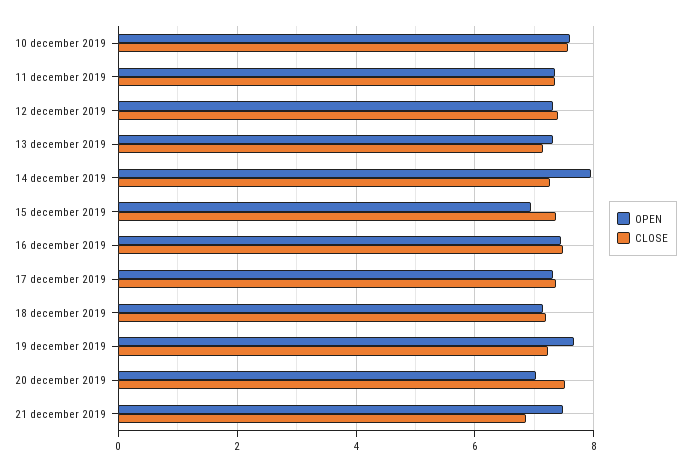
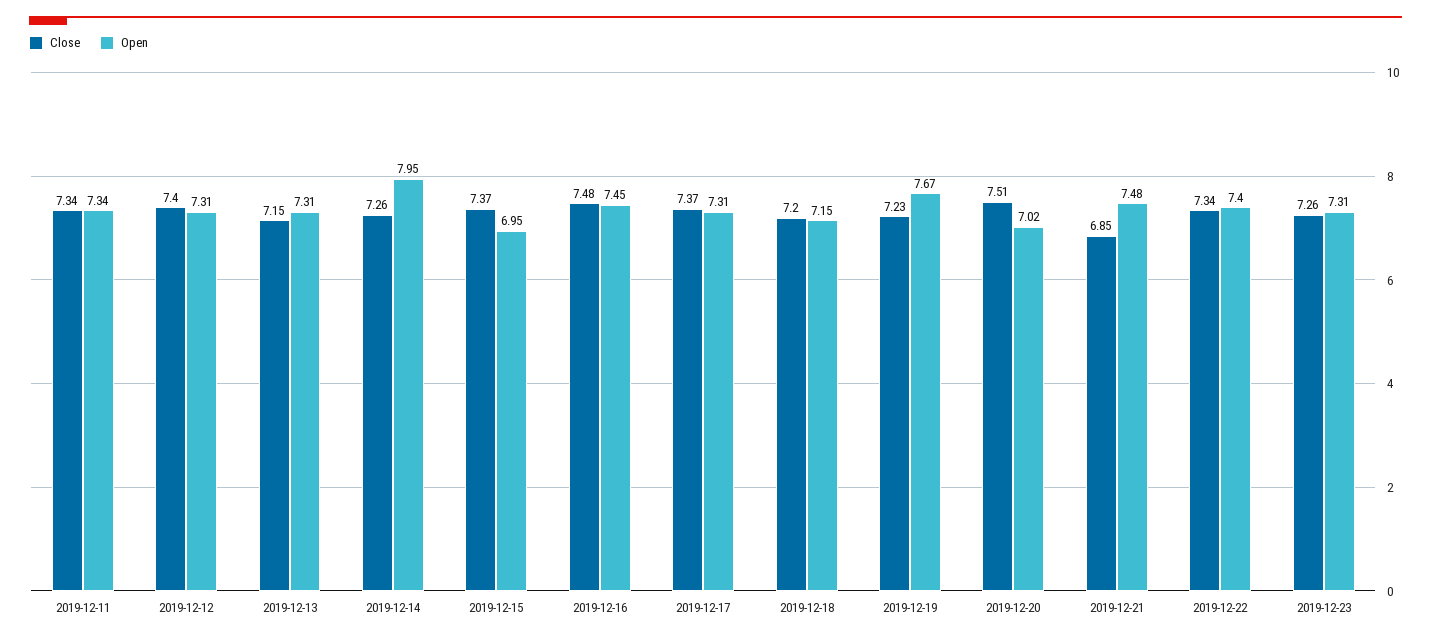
OPEN, 10 december 2019: 7.6 -> none
CLOSE, 10 december 2019: 7.6 -> none
CLOSE, 2019-12-22: none -> 7.34
OPEN, 2019-12-22: none -> 7.4
CLOSE, 2019-12-23: none -> 7.26
OPEN, 2019-12-23: none -> 7.31

